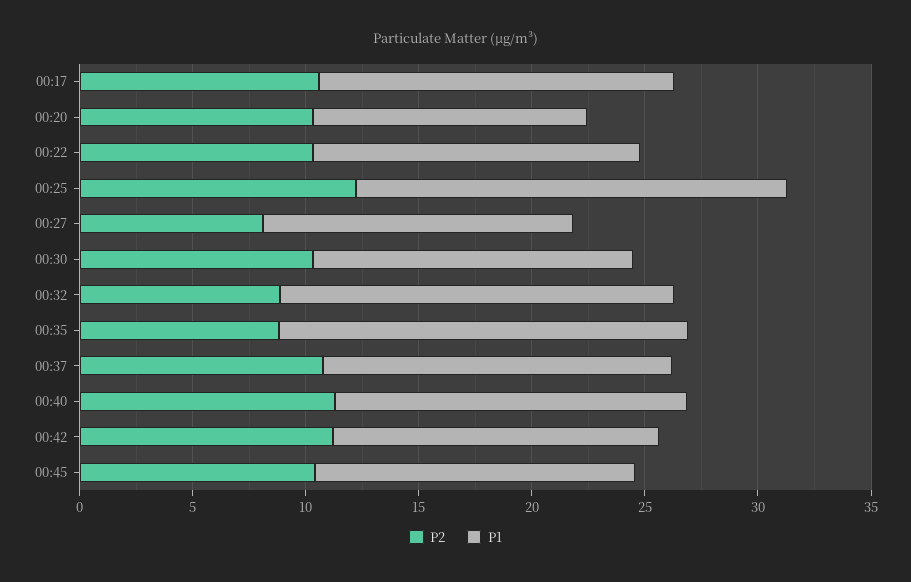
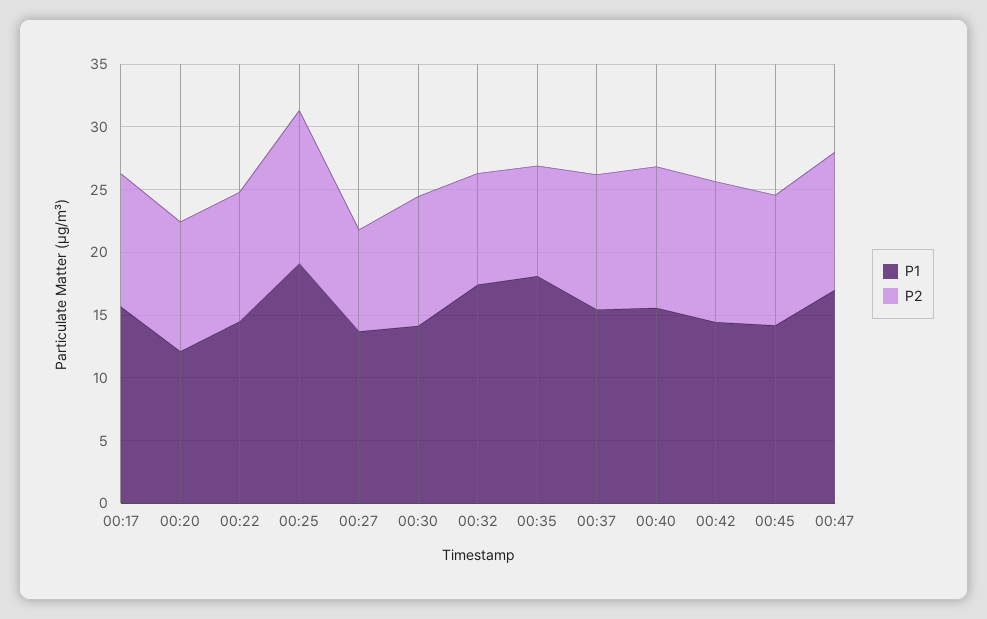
P1, 00:47: none -> 17
P2, 00:47: none -> 11

